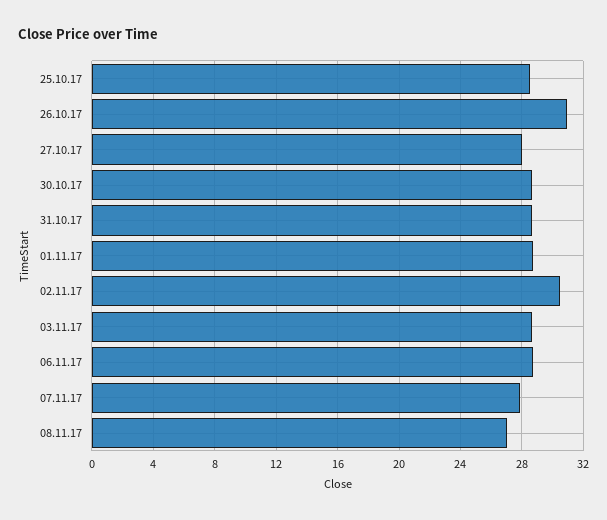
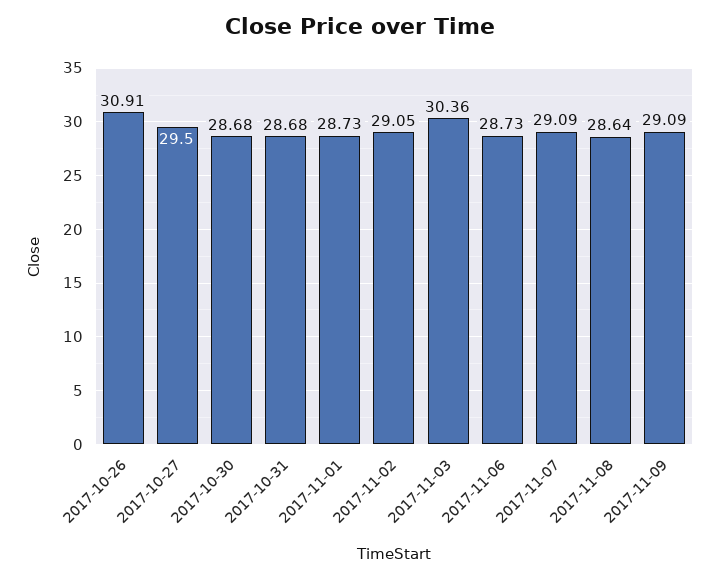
25.10.17: 28.5 -> none
27.10.17: 28 -> 29.5
02.11.17: 30.5 -> 29.05
03.11.17: 28.5 -> 30.36
07.11.17: 28 -> 29.09
08.11.17: 27 -> 28.64
2017-11-09: none -> 29.09

